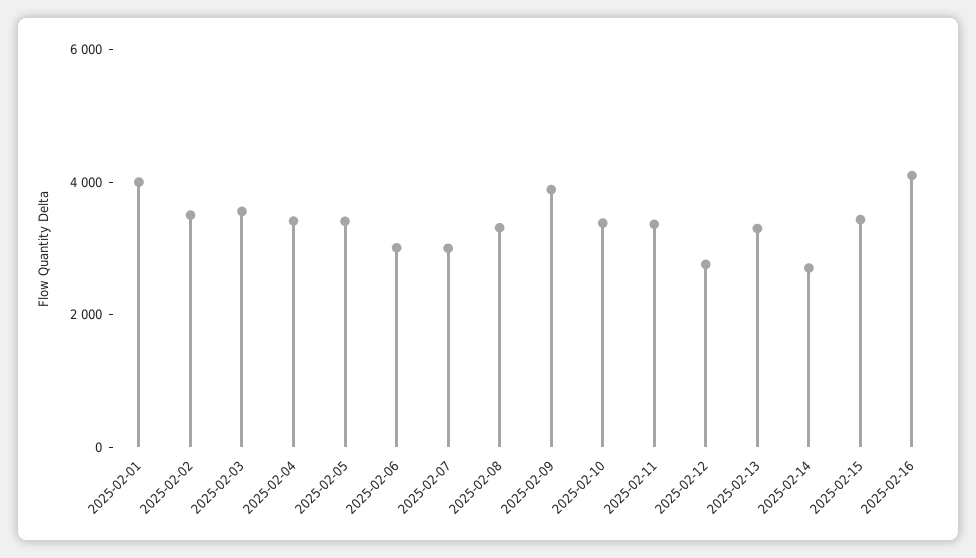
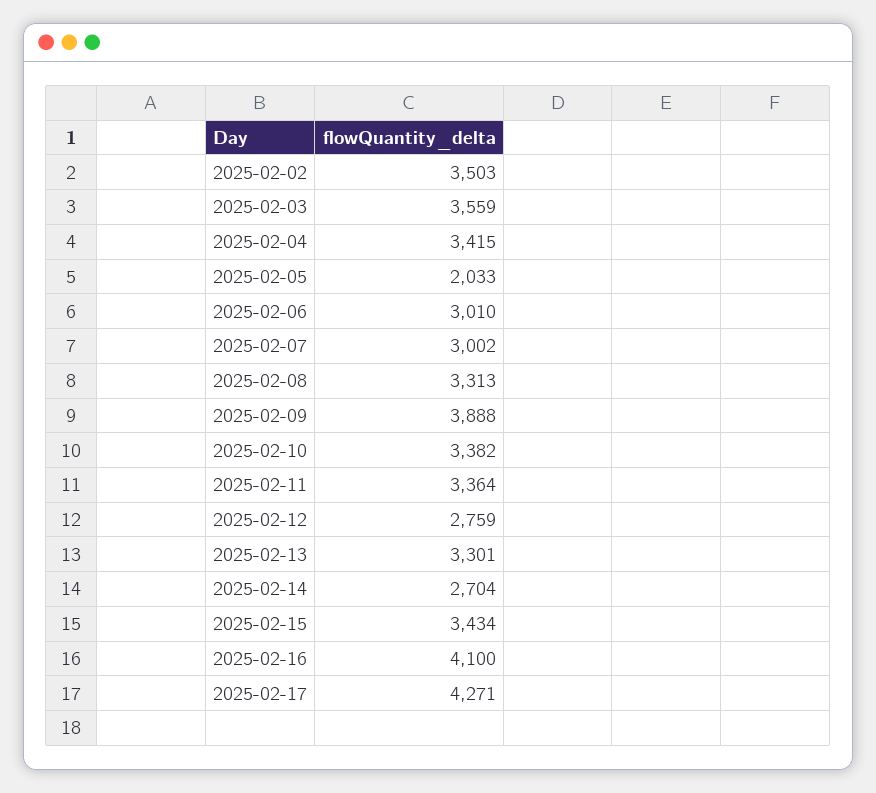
2025-02-01: 4000 -> none
2025-02-05: 3500 -> 2033
2025-02-17: none -> 4271

